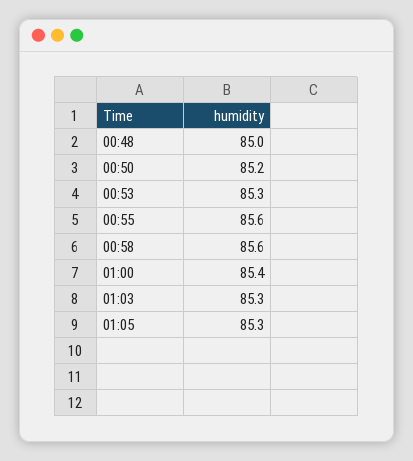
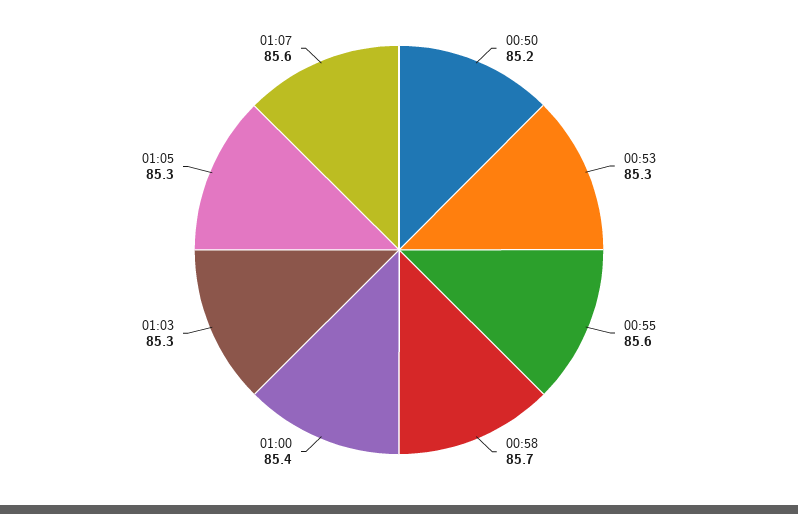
00:48: 85 -> none
00:58: 85.6 -> 85.7
01:07: none -> 85.6

